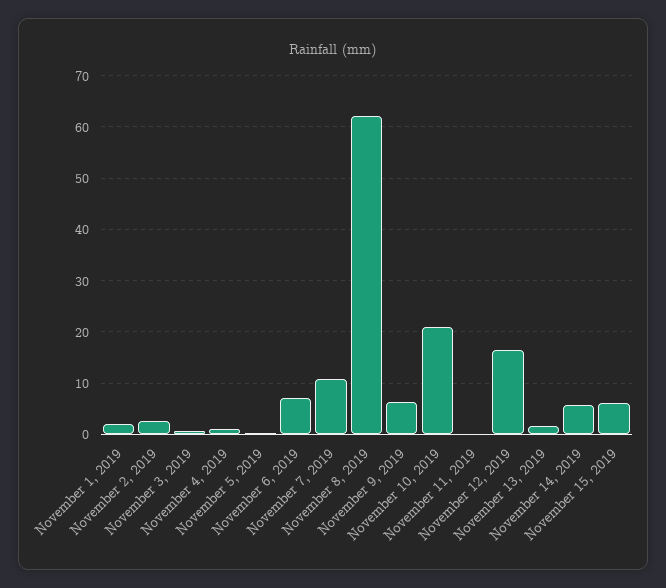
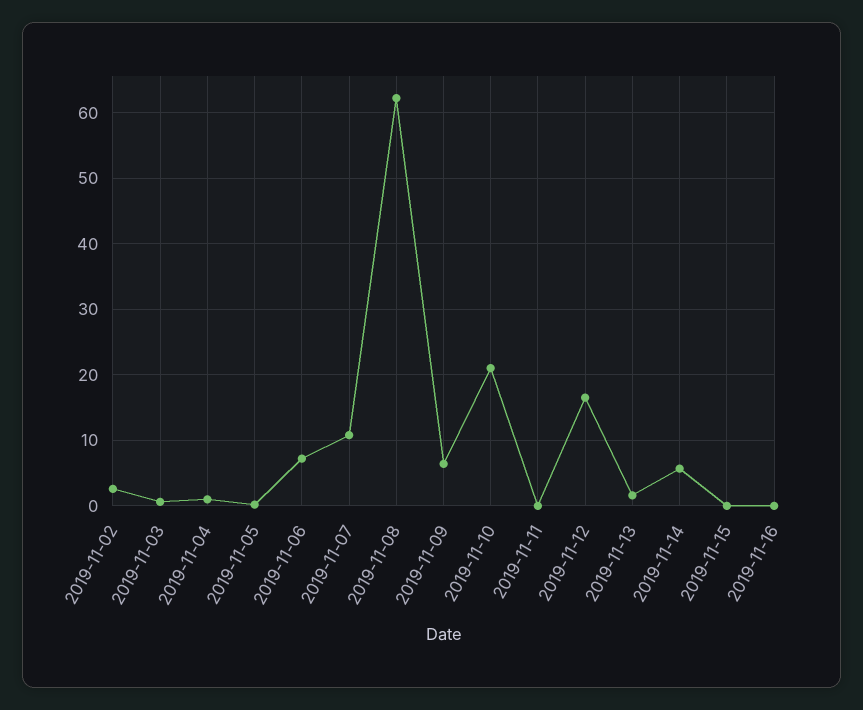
November 1, 2019: 2 -> none
November 15, 2019: 6 -> 0
2019-11-16: none -> 0

